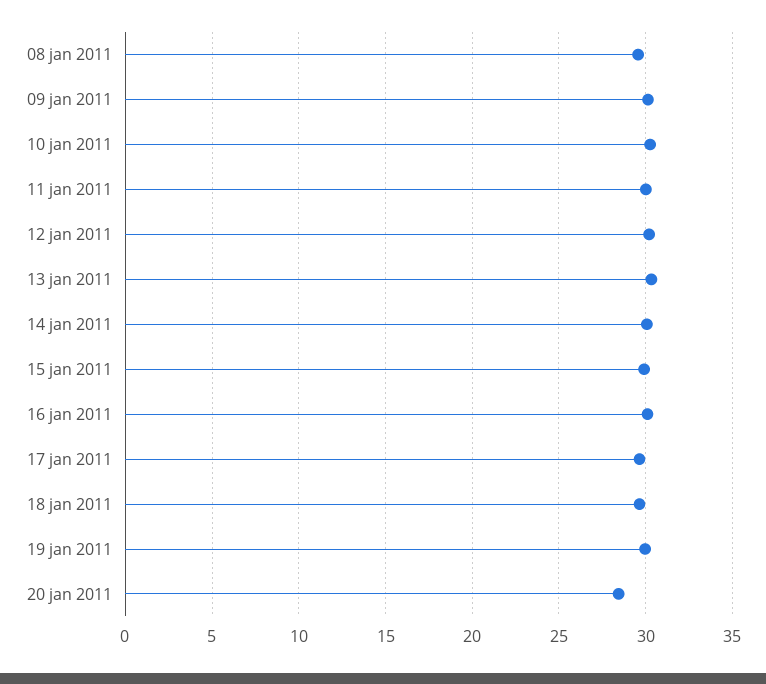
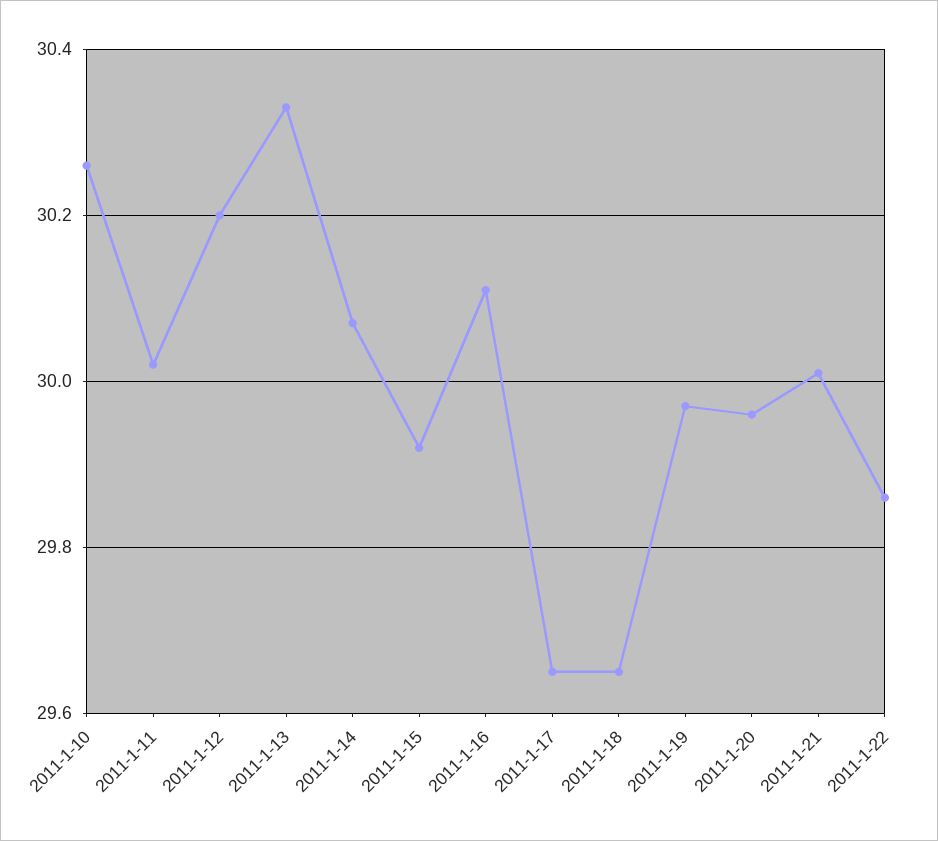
08 jan 2011: 29.5 -> none
09 jan 2011: 30 -> none
20 jan 2011: 28.5 -> 29.95
2011-1-21: none -> 30
2011-1-22: none -> 29.85

